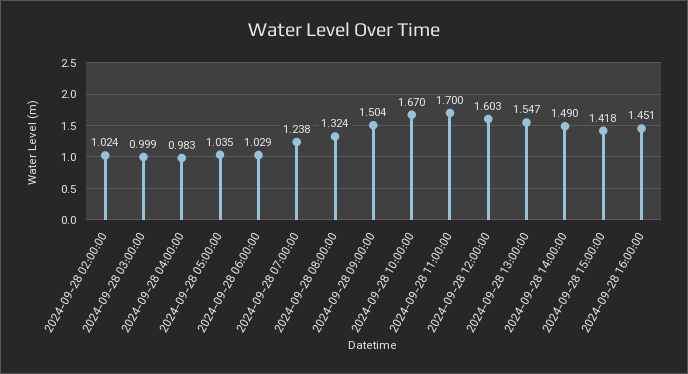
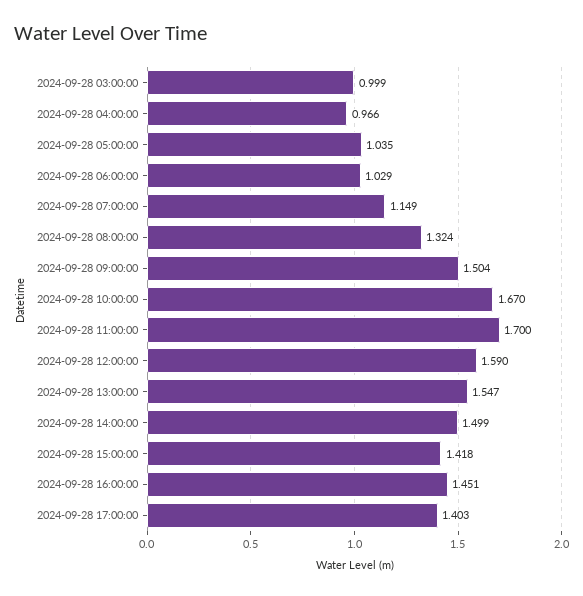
2024-09-28 02:00:00: 1.024 -> none
2024-09-28 04:00:00: 0.983 -> 0.966
2024-09-28 07:00:00: 1.238 -> 1.149
2024-09-28 12:00:00: 1.603 -> 1.59
2024-09-28 14:00:00: 1.49 -> 1.499
2024-09-28 17:00:00: none -> 1.403

